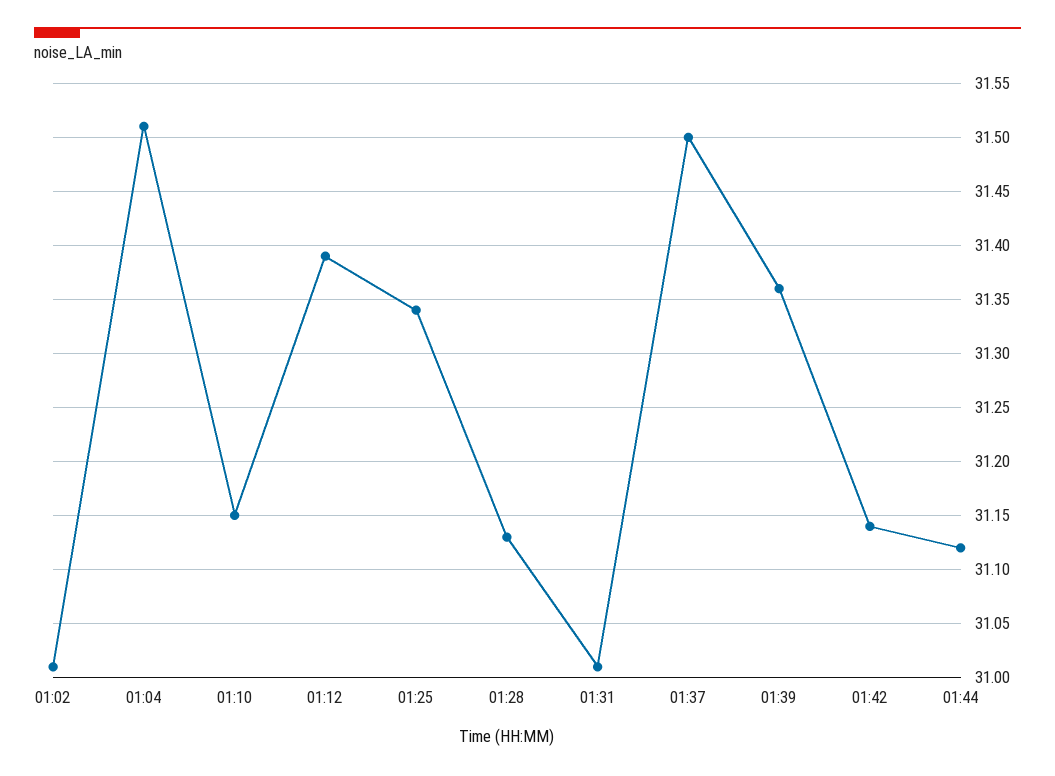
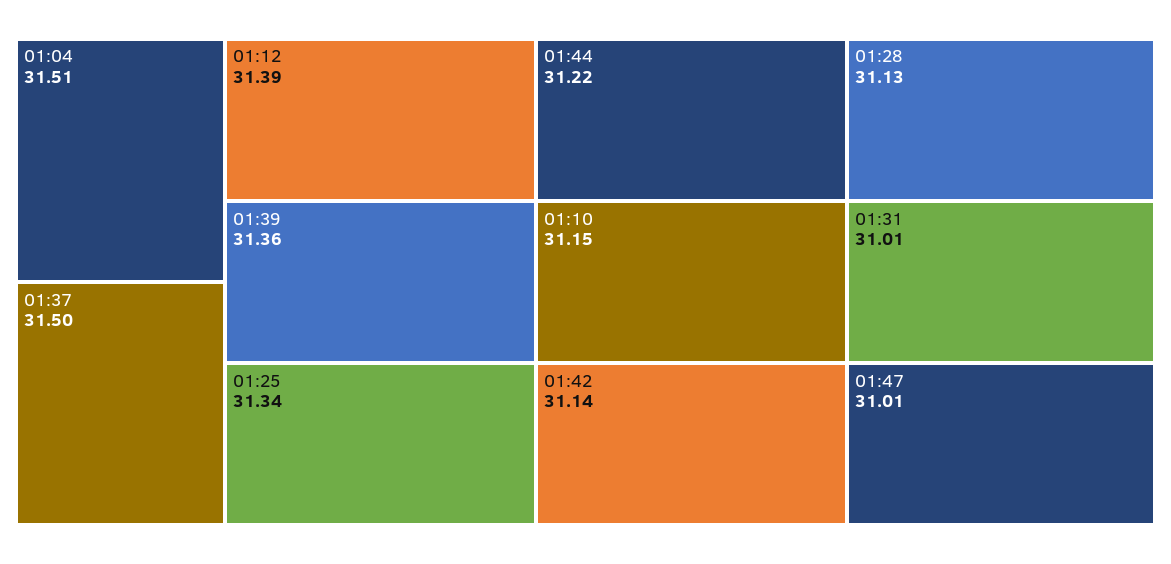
01:02: 31.01 -> none
01:44: 31.12 -> 31.22
01:47: none -> 31.01

